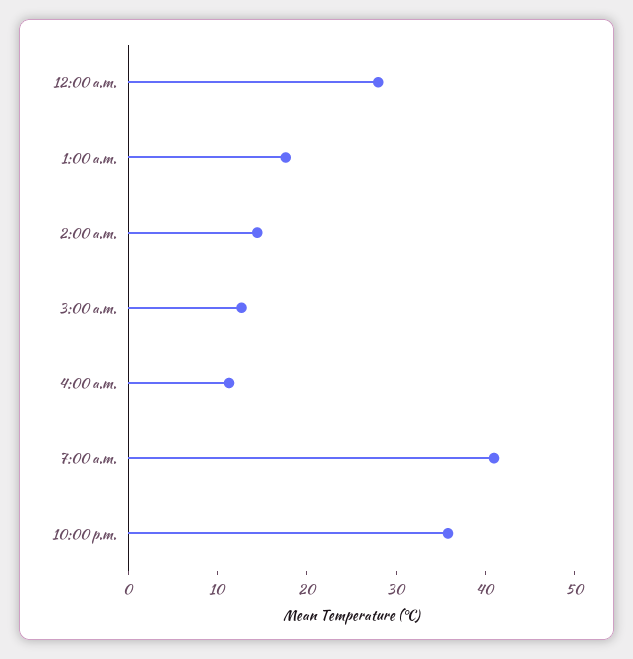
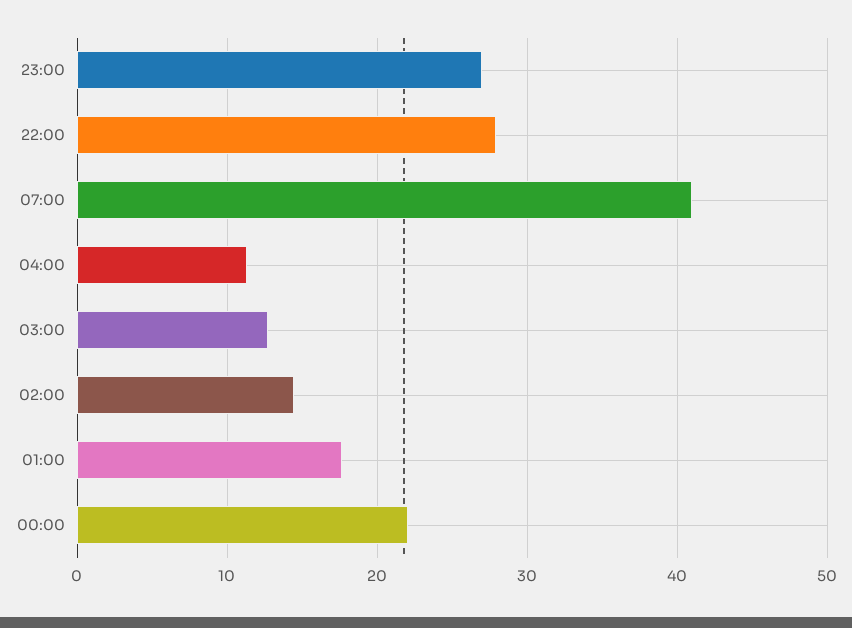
12:00 a.m.: 28 -> 22
10:00 p.m.: 36 -> 28
23:00: none -> 27

